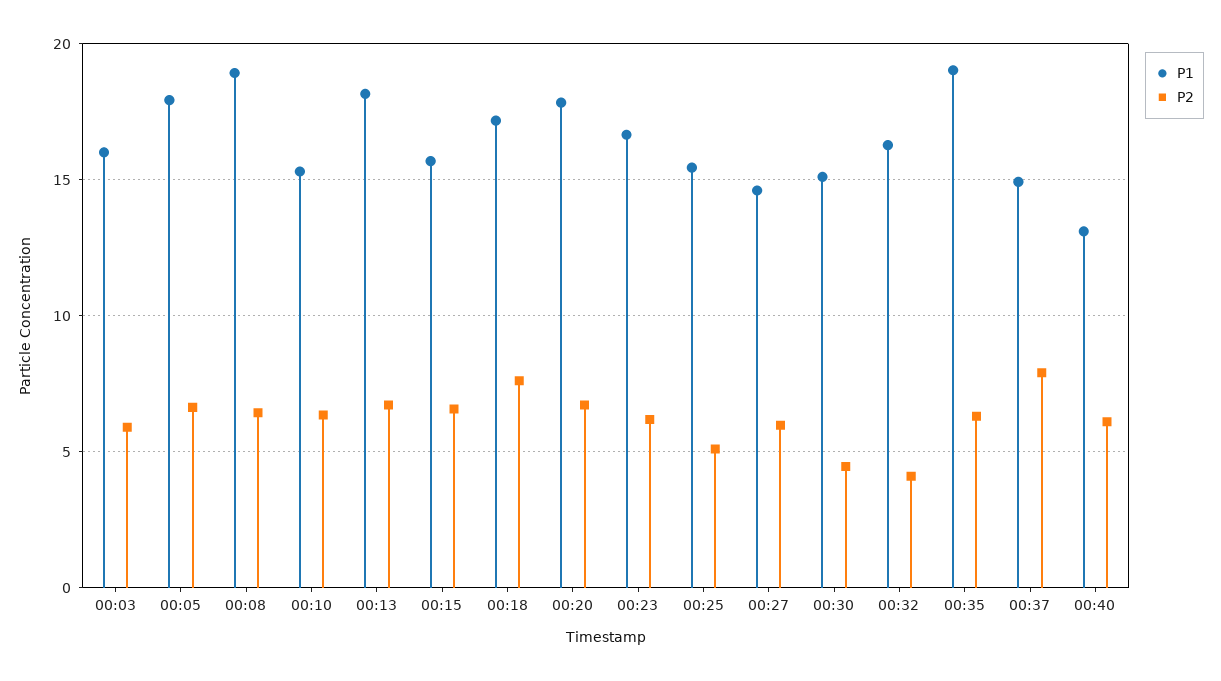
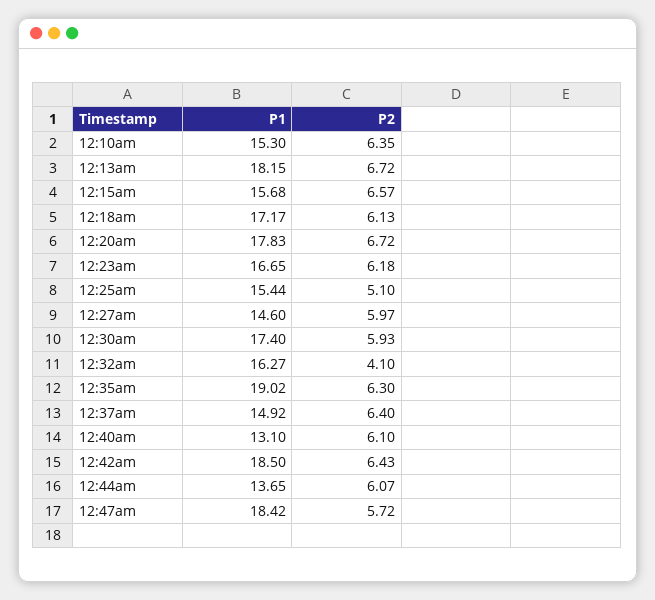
P1, 00:03: 16 -> none
P2, 00:03: 6 -> none
P1, 00:05: 18 -> none
P2, 00:05: 6.5 -> none
P1, 00:08: 19 -> none
P2, 00:08: 6.5 -> none
P2, 00:18: 7.5 -> 6.13
P1, 00:30: 15 -> 17.4
P2, 00:30: 4.5 -> 5.93
P2, 00:37: 8 -> 6.4
P1, 12:42am: none -> 18.5
P2, 12:42am: none -> 6.43
P1, 12:44am: none -> 13.65
P2, 12:44am: none -> 6.07
P1, 12:47am: none -> 18.42
P2, 12:47am: none -> 5.72

